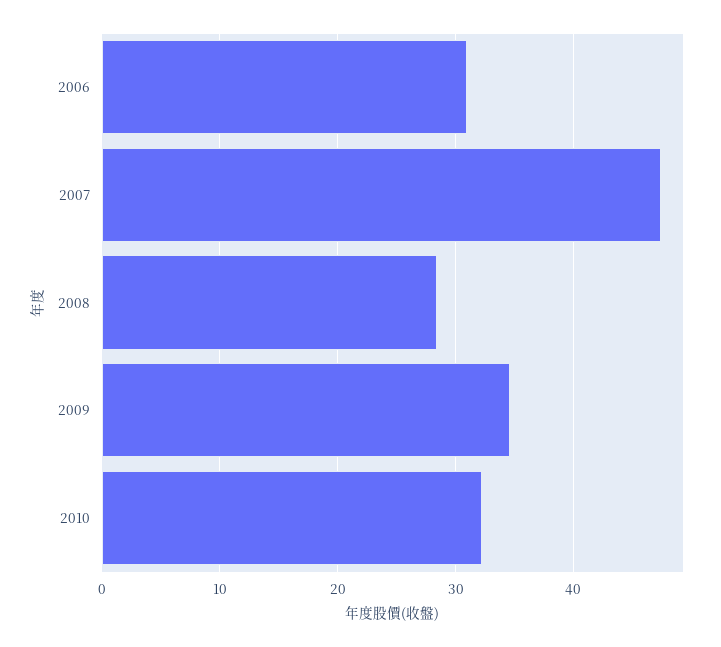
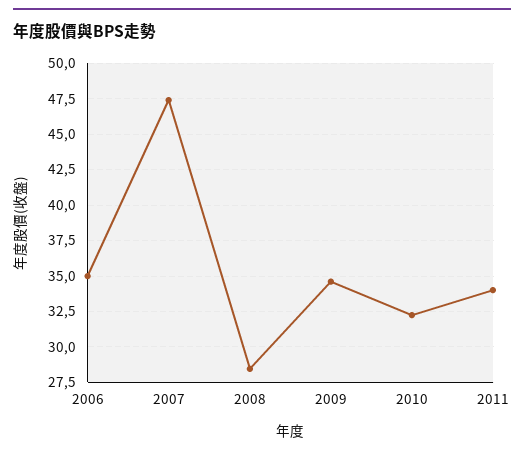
2006: 31 -> 35
2011: none -> 34

